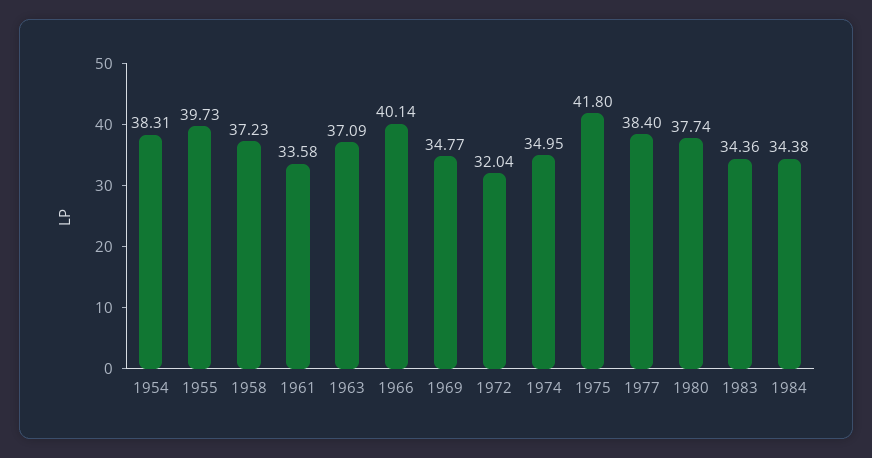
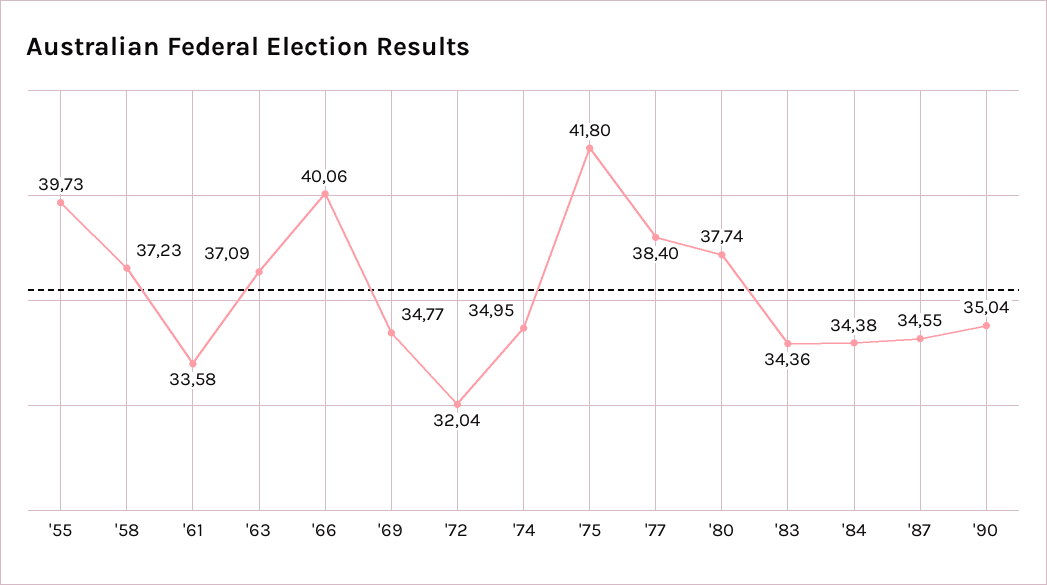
1954: 38.31 -> none
1966: 40.14 -> 40.06
'87: none -> 34.55
'90: none -> 35.04

